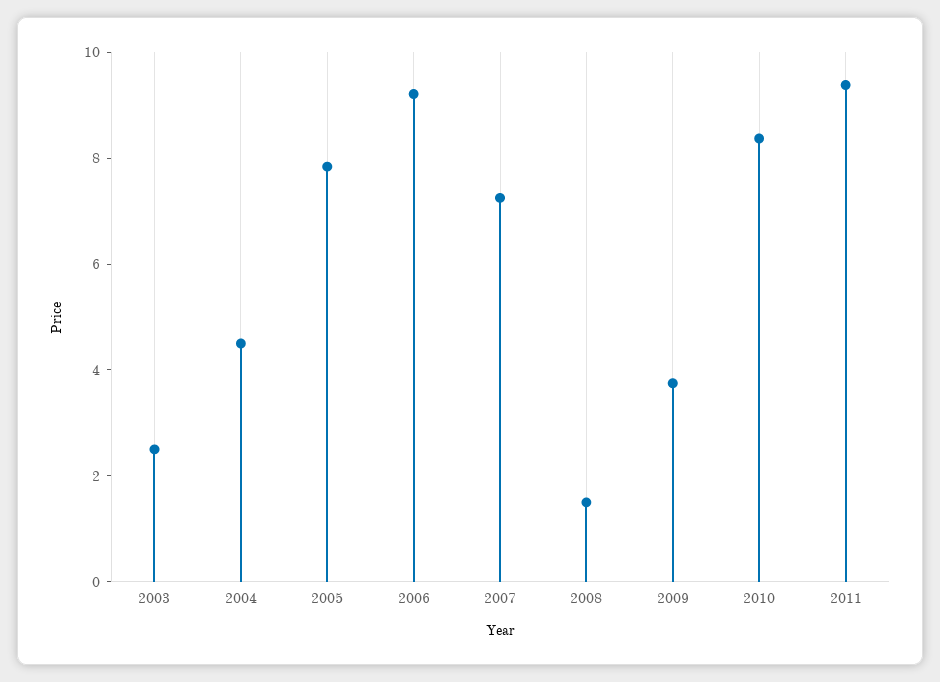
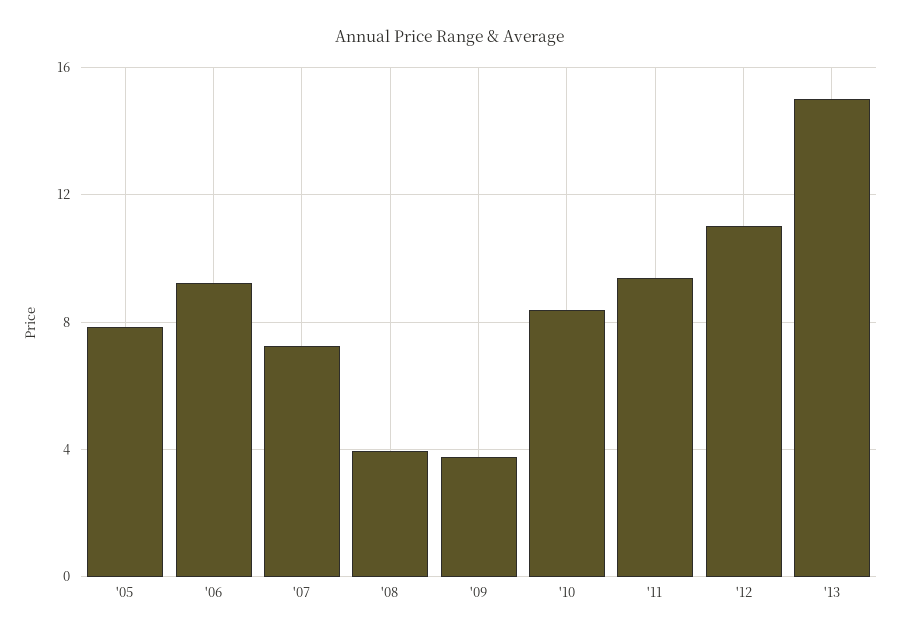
2003: 2.5 -> none
2004: 4.5 -> none
2008: 1.5 -> 4
'12: none -> 11
'13: none -> 15

